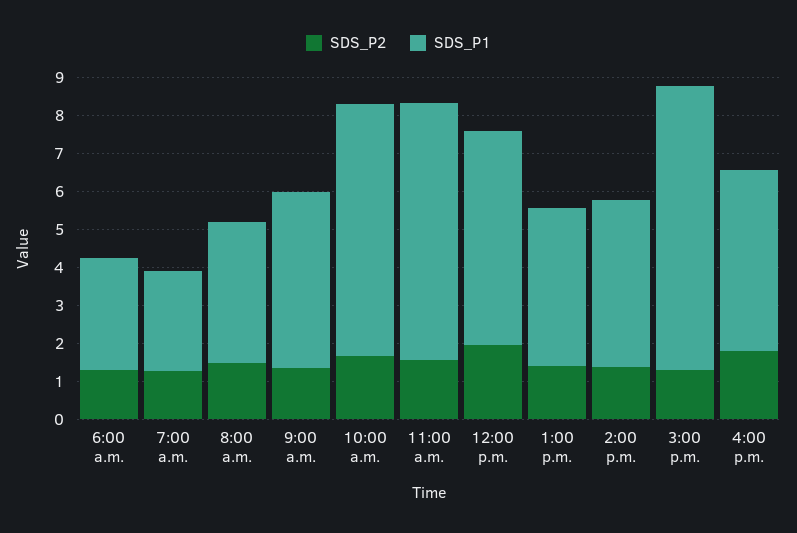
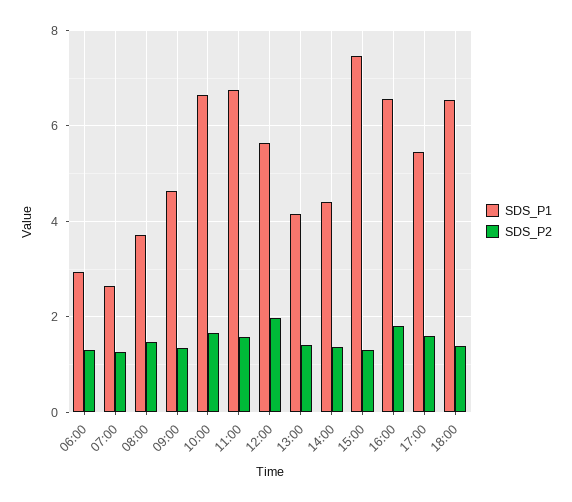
SDS_P1, 4:00 p.m.: 4.75 -> 6.6
SDS_P1, 17:00: none -> 5.4
SDS_P2, 17:00: none -> 1.6
SDS_P1, 18:00: none -> 6.6
SDS_P2, 18:00: none -> 1.4

